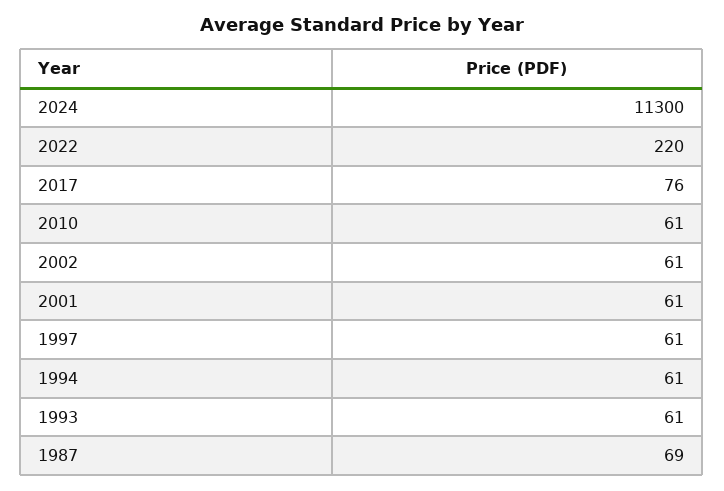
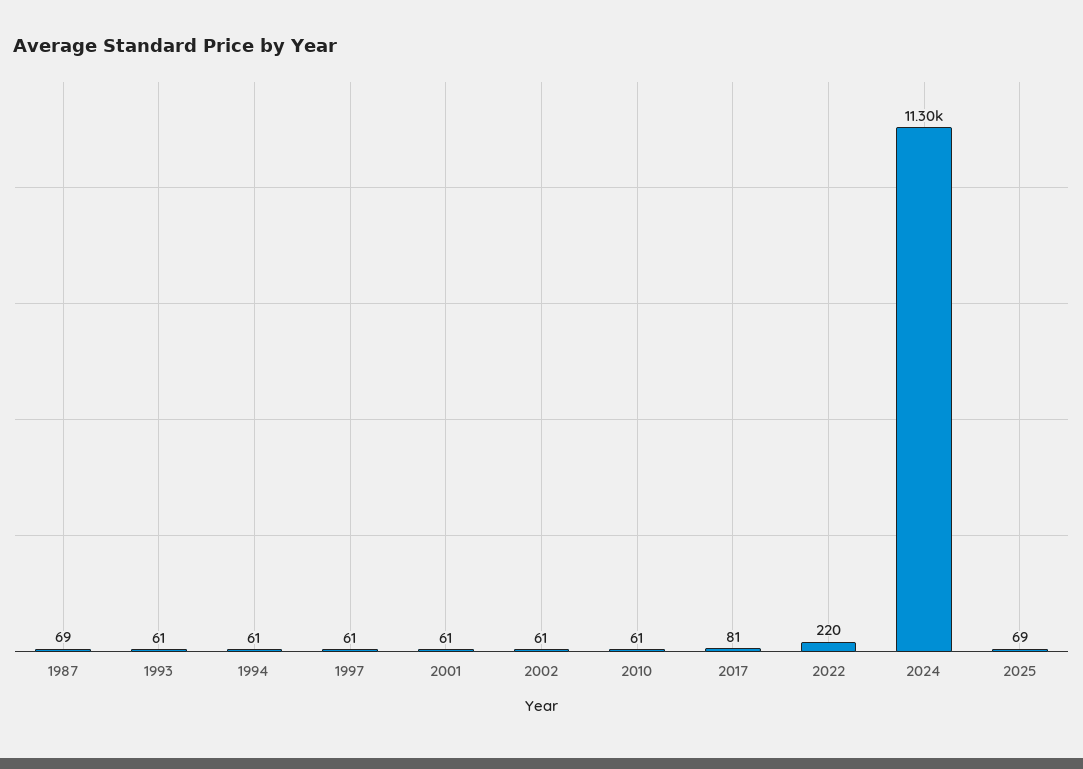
2017: 76 -> 81
2025: none -> 69

